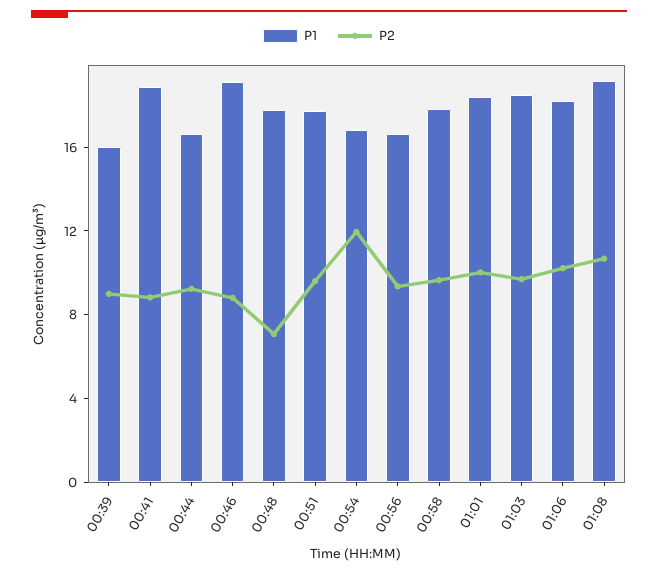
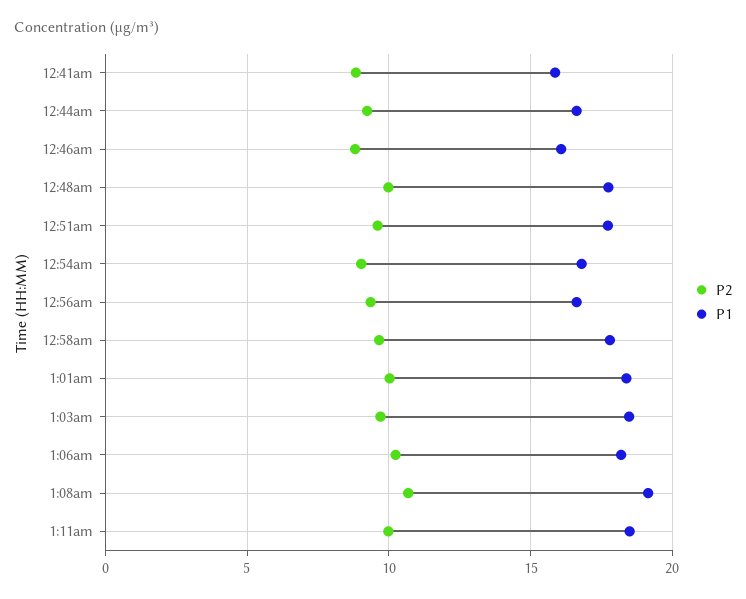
P1, 00:39: 16 -> none
P2, 00:39: 9 -> none
P1, 00:41: 19 -> 16
P1, 00:46: 19 -> 16
P2, 00:48: 7 -> 10
P2, 00:54: 12 -> 9
P2, 1:11am: none -> 10
P1, 1:11am: none -> 18.5

